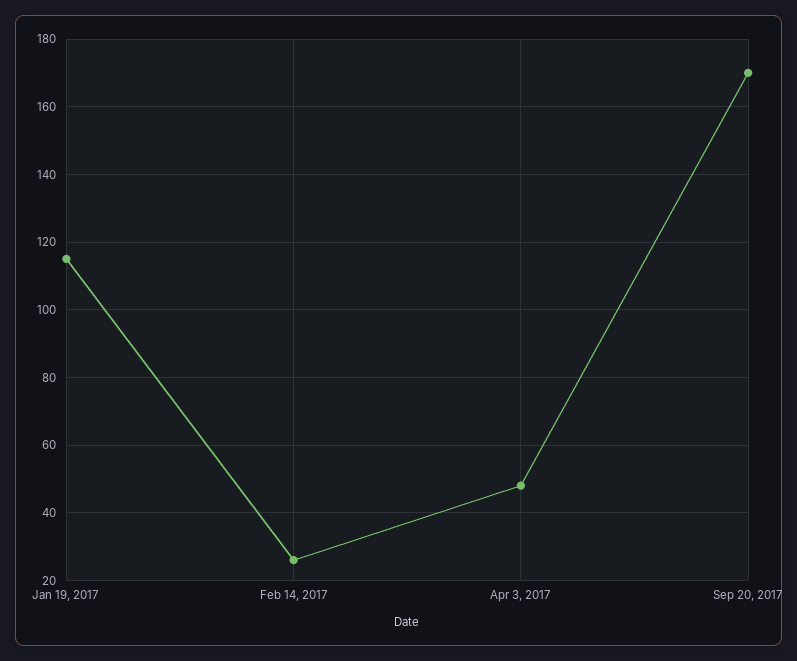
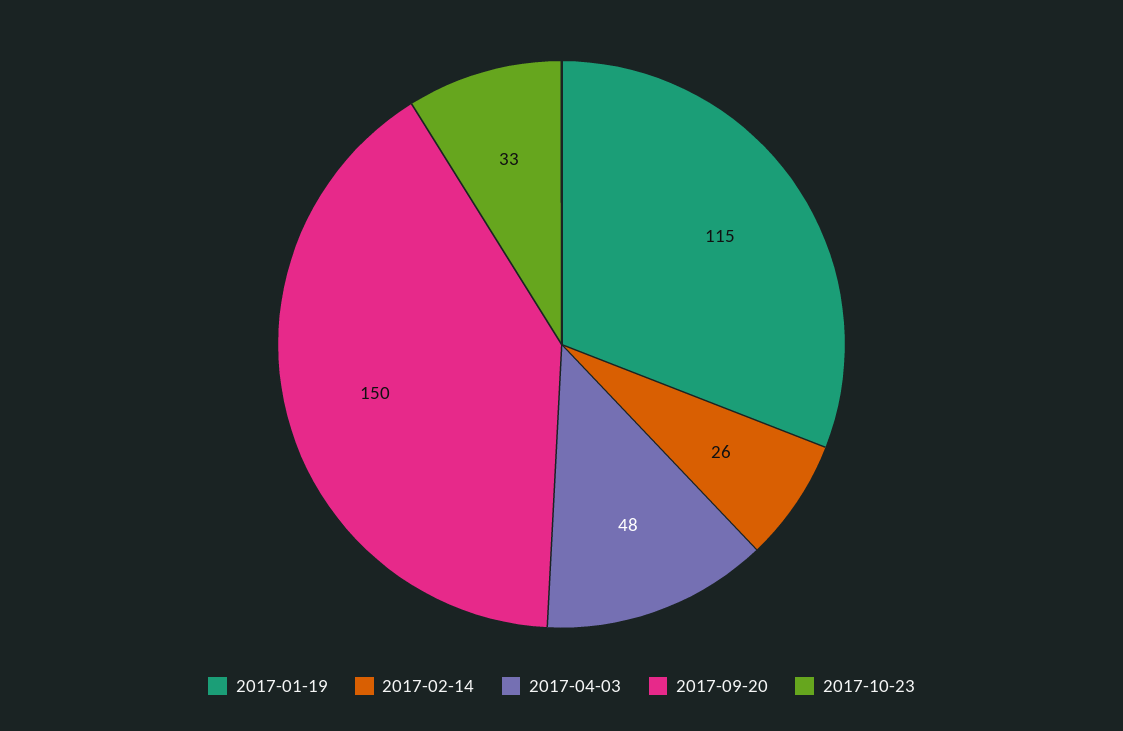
Sep 20, 2017: 170 -> 150
2017-10-23: none -> 33

